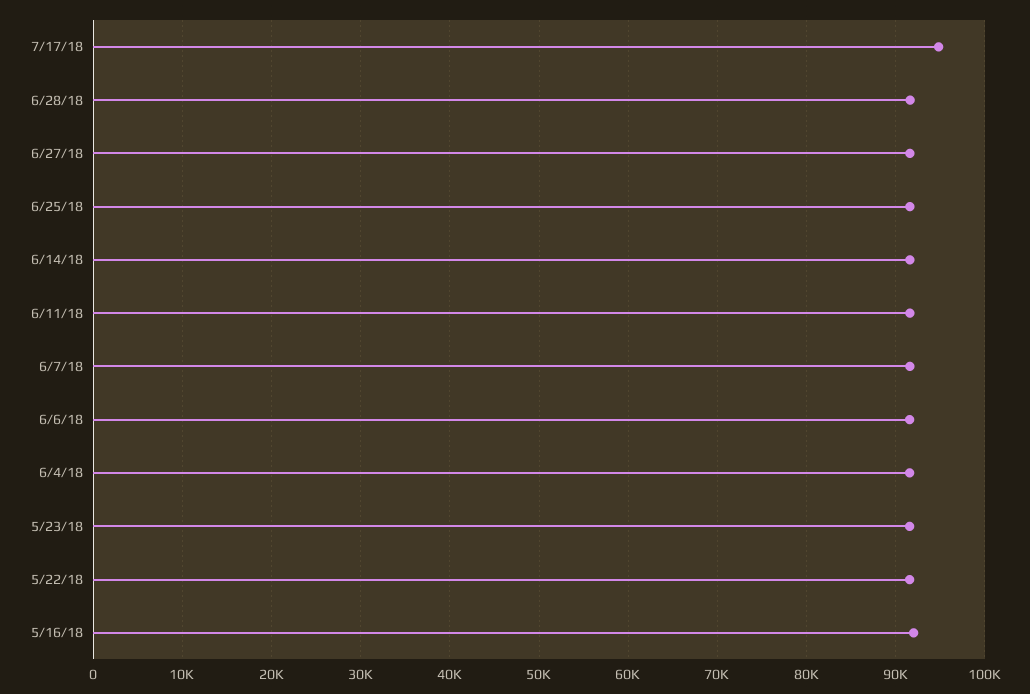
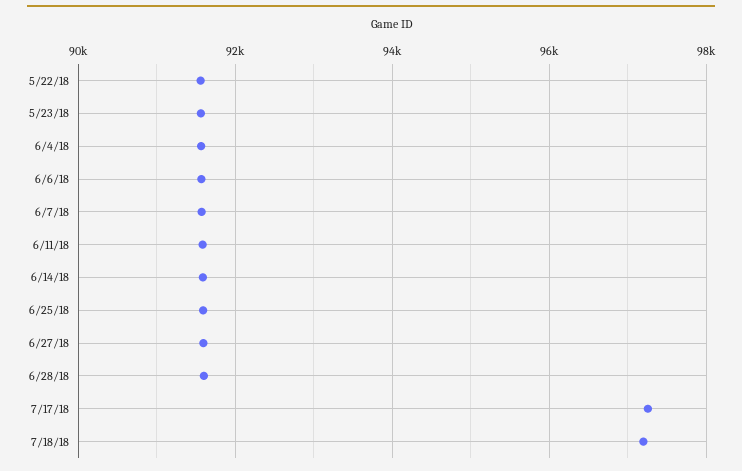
7/17/18: 95000 -> 97200
5/16/18: 92000 -> none
7/18/18: none -> 97200

